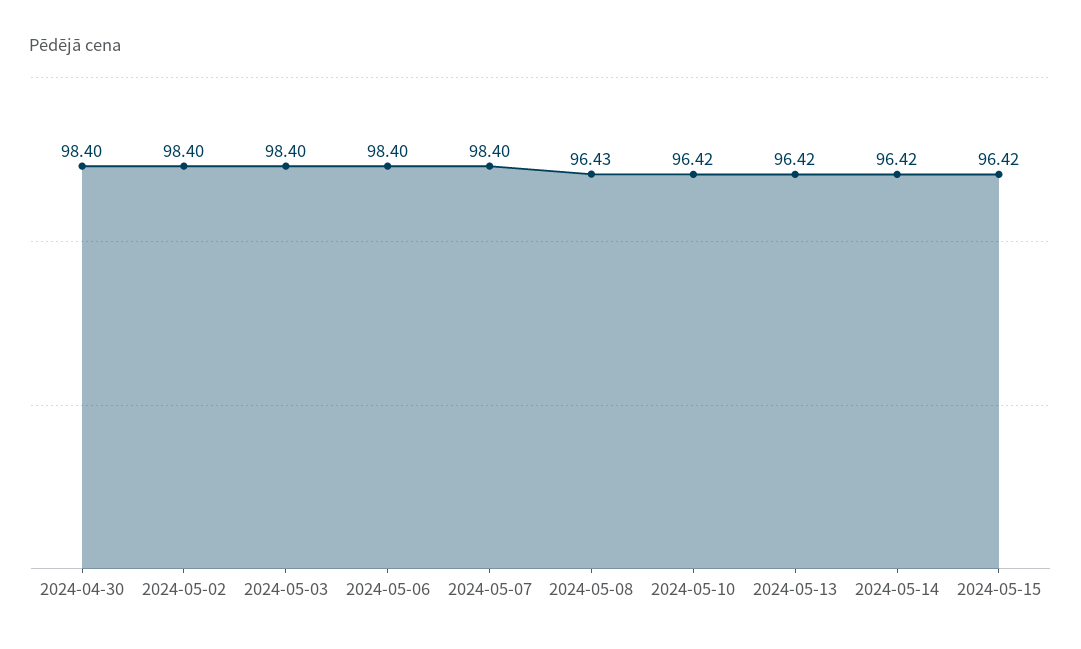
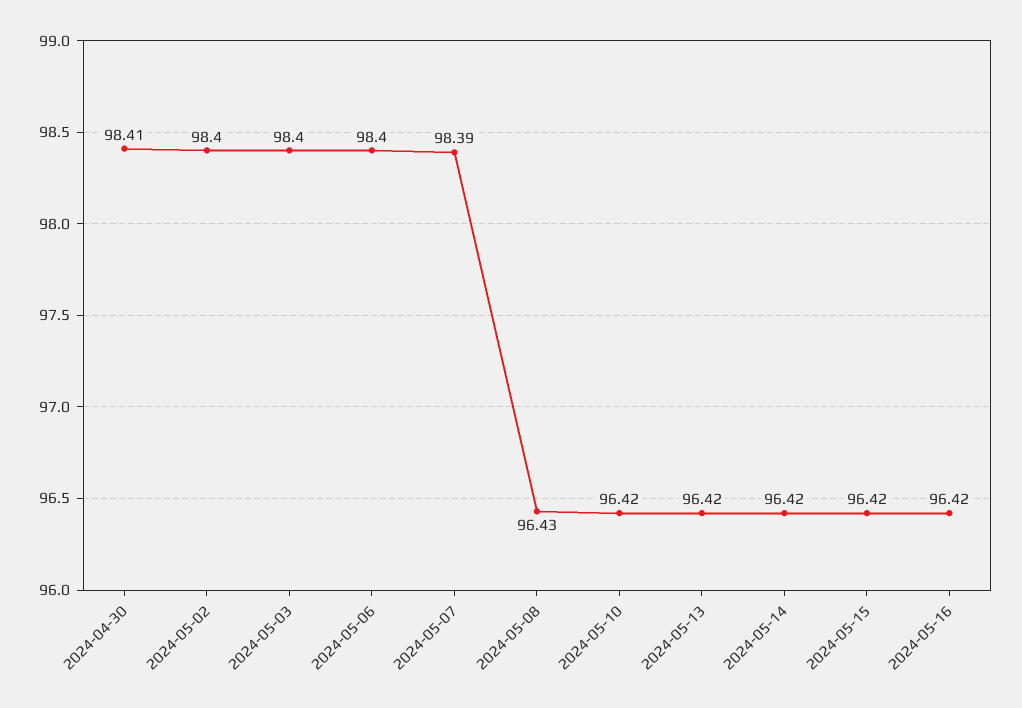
2024-04-30: 98.4 -> 98.41
2024-05-07: 98.4 -> 98.39
2024-05-16: none -> 96.42

